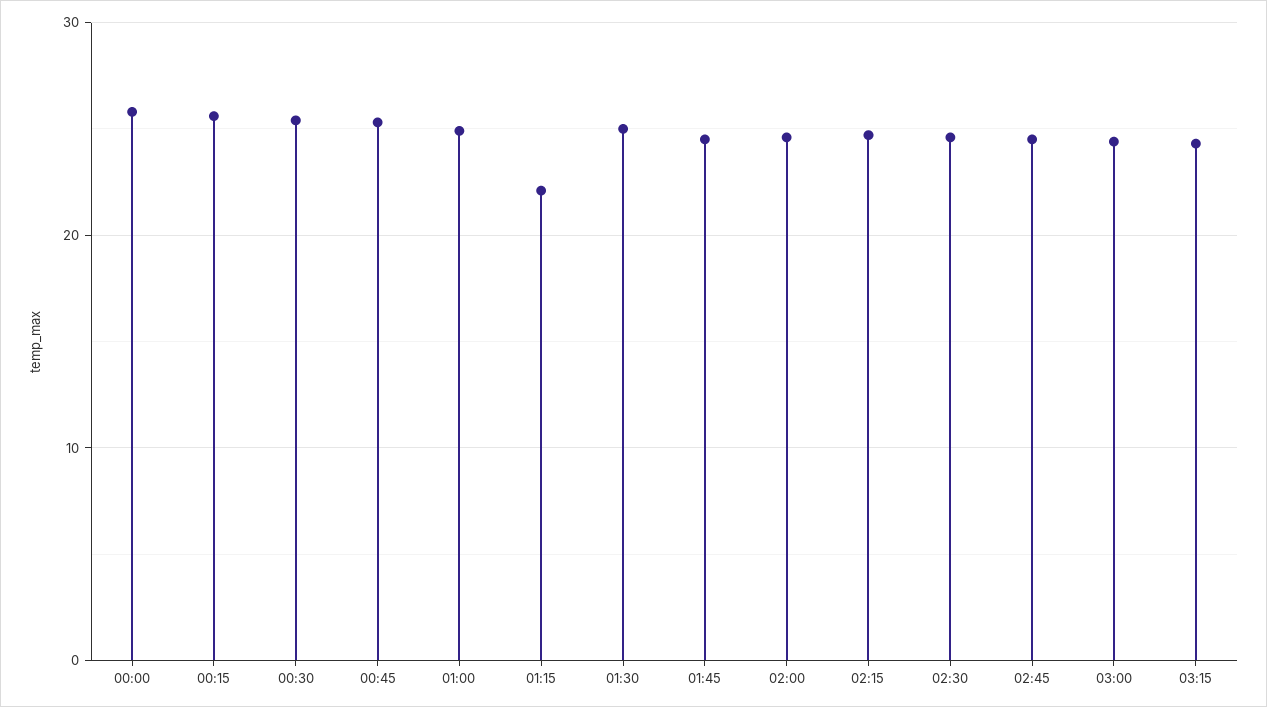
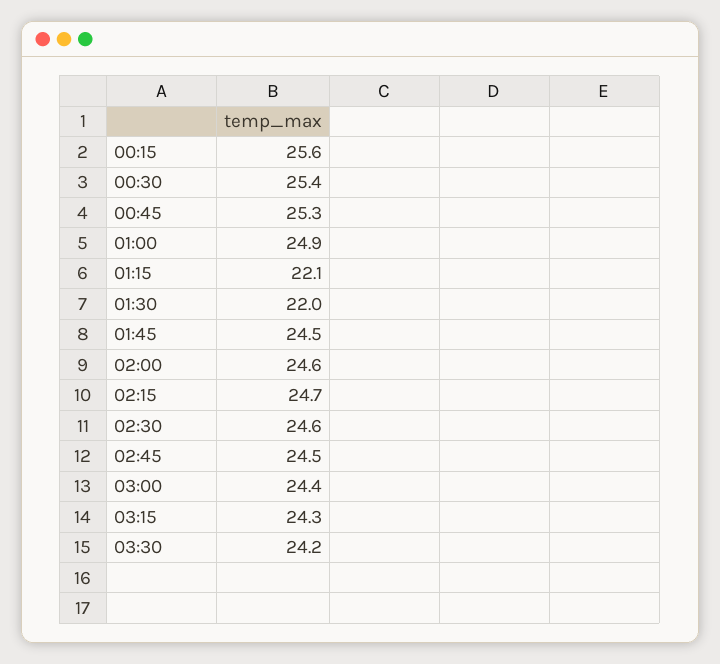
00:00: 26 -> none
01:30: 25 -> 22
03:30: none -> 24.2

